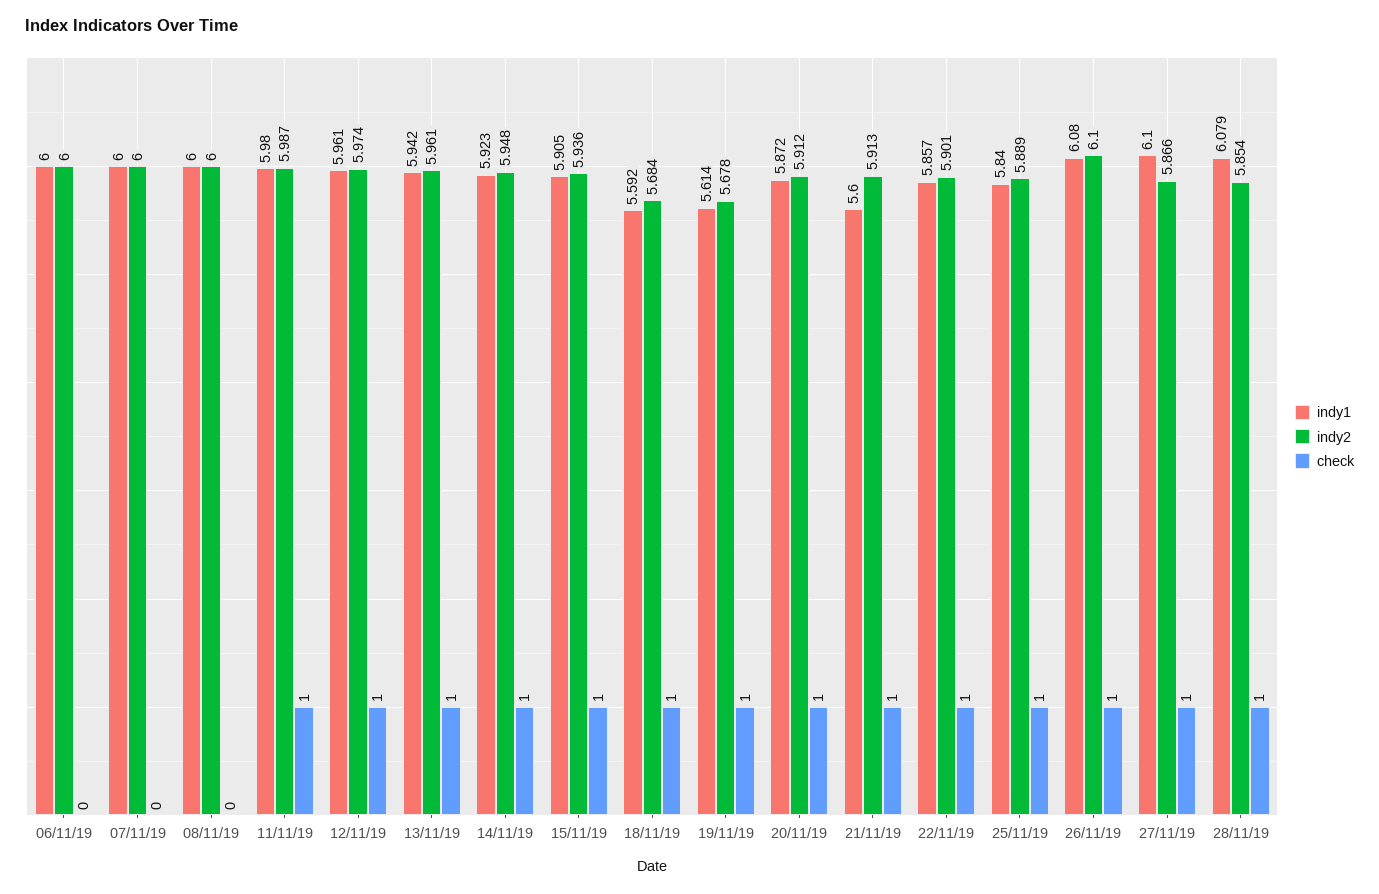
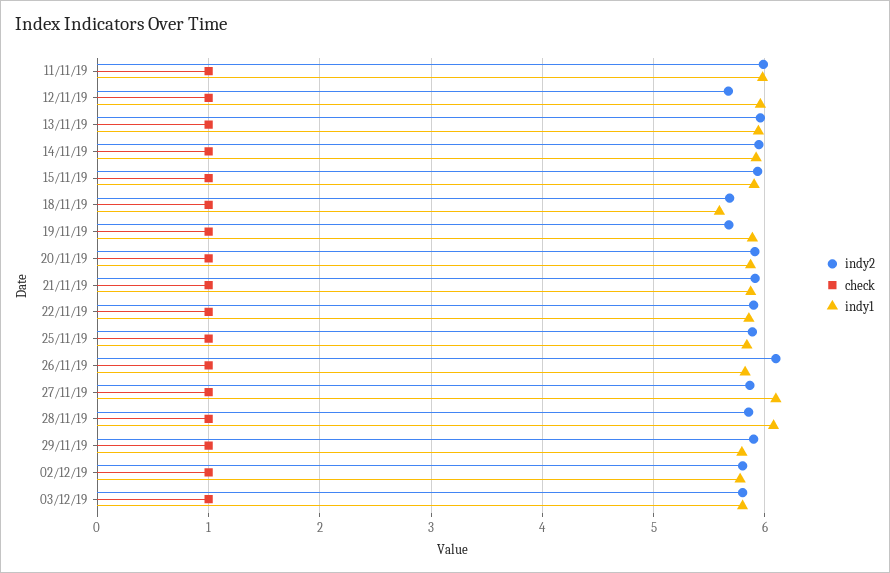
indy1, 06/11/19: 6 -> none
indy2, 06/11/19: 6 -> none
check, 06/11/19: 0 -> none
indy1, 07/11/19: 6 -> none
indy2, 07/11/19: 6 -> none
check, 07/11/19: 0 -> none
indy1, 08/11/19: 6 -> none
indy2, 08/11/19: 6 -> none
check, 08/11/19: 0 -> none
indy2, 12/11/19: 5.974 -> 5.7
indy1, 19/11/19: 5.614 -> 5.9
indy1, 21/11/19: 5.6 -> 5.9
indy1, 26/11/19: 6.08 -> 5.8
indy2, 29/11/19: none -> 5.9
check, 29/11/19: none -> 1
indy1, 29/11/19: none -> 5.8
indy2, 02/12/19: none -> 5.8
check, 02/12/19: none -> 1
indy1, 02/12/19: none -> 5.8
indy2, 03/12/19: none -> 5.8
check, 03/12/19: none -> 1
indy1, 03/12/19: none -> 5.8

